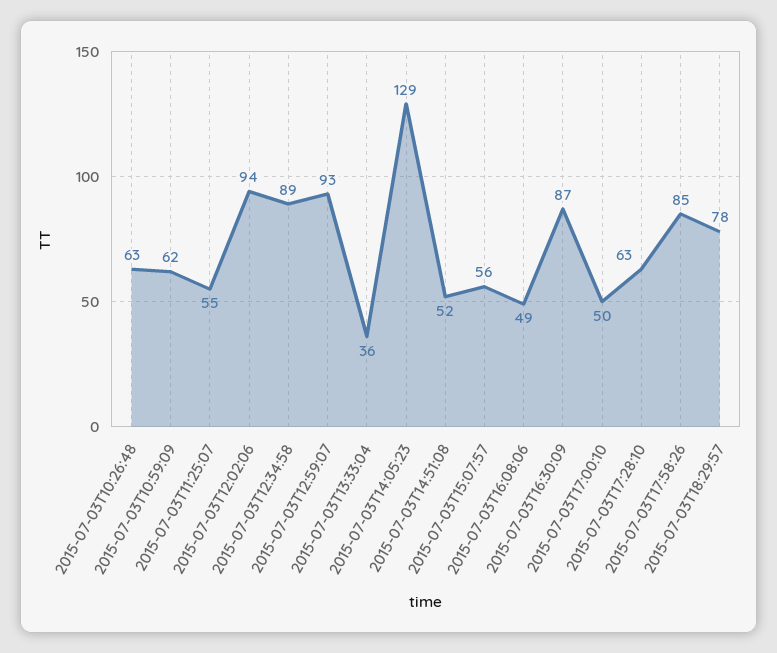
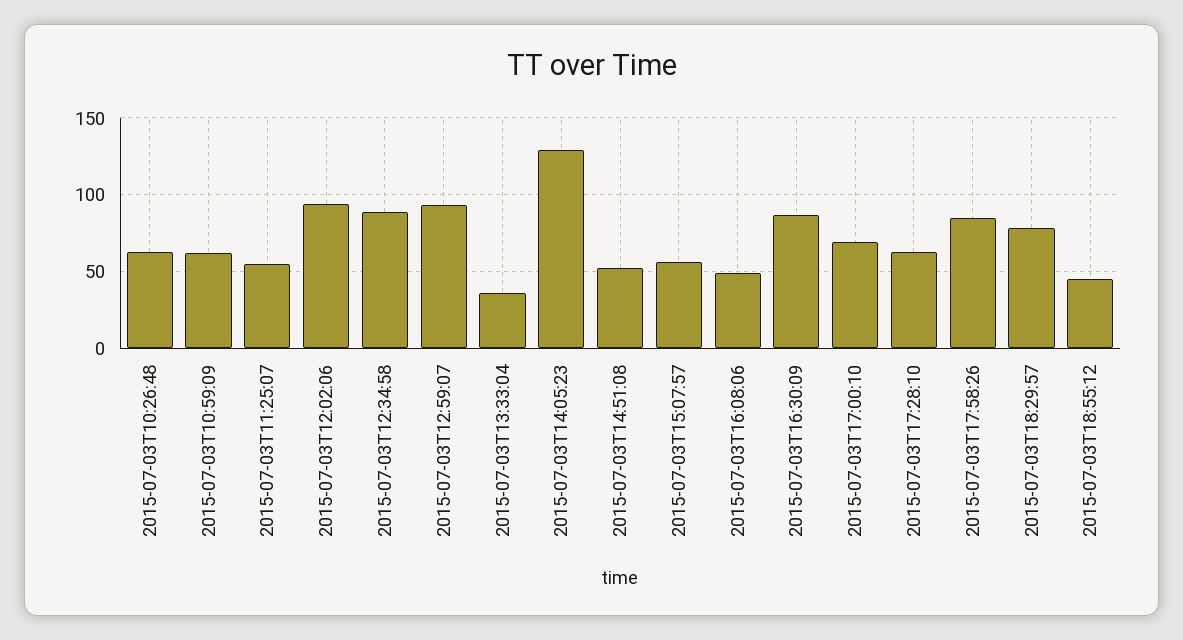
2015-07-03T17:00:10: 50 -> 70
2015-07-03T18:55:12: none -> 45

